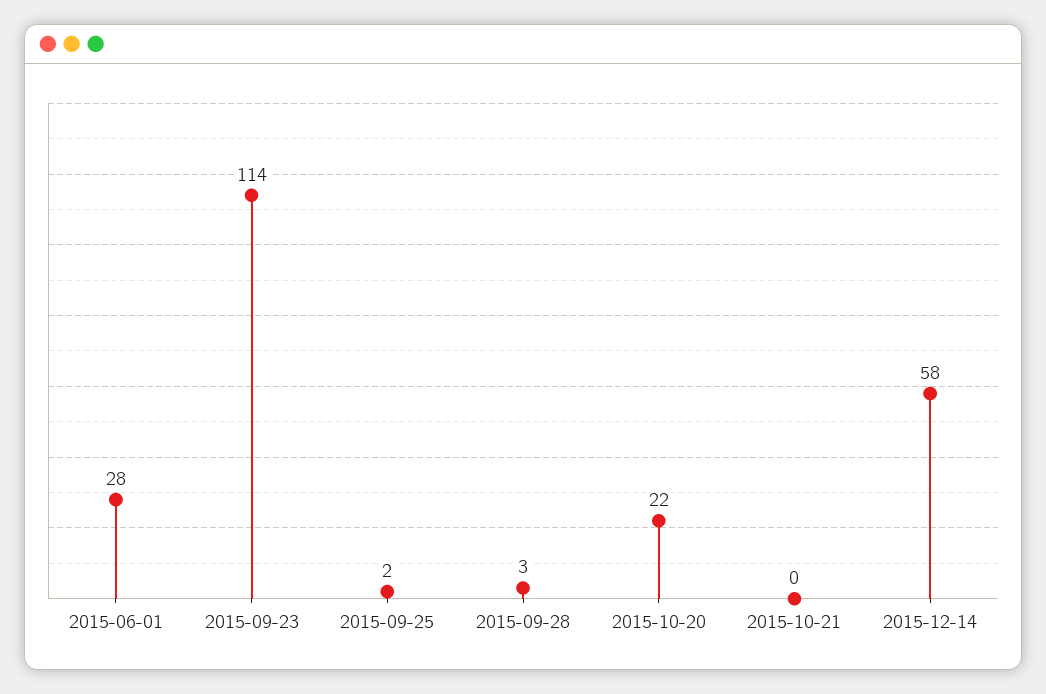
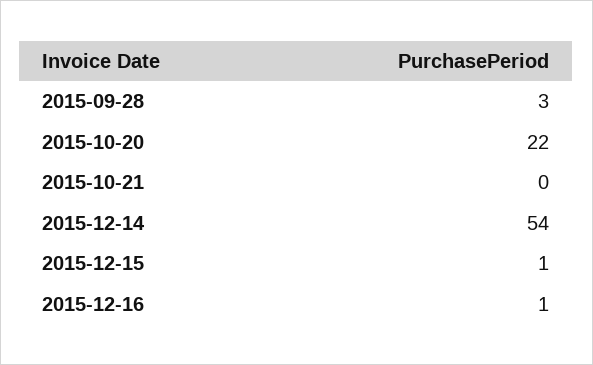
2015-06-01: 28 -> none
2015-09-23: 114 -> none
2015-09-25: 2 -> none
2015-12-14: 58 -> 54
2015-12-15: none -> 1
2015-12-16: none -> 1

